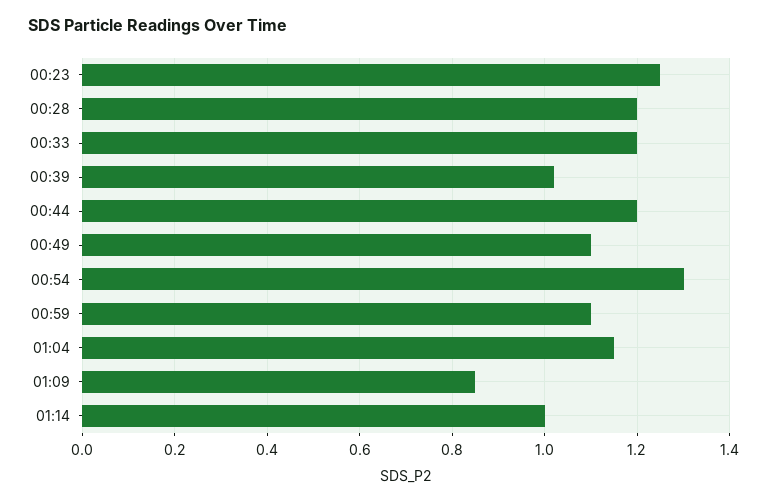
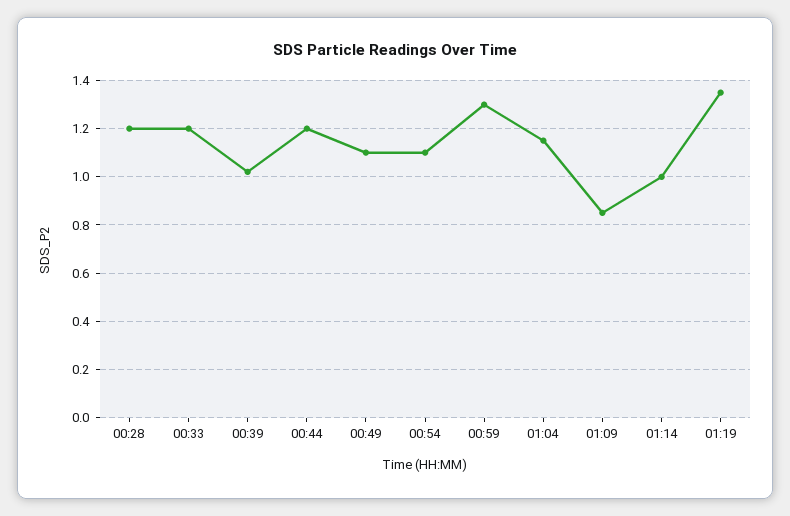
00:23: 1.25 -> none
00:54: 1.3 -> 1.1
00:59: 1.1 -> 1.3
01:19: none -> 1.35

